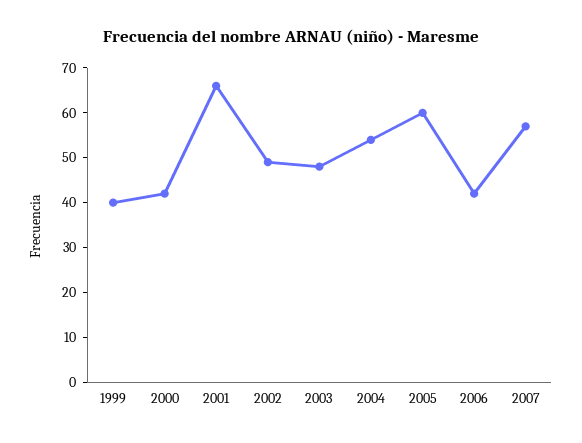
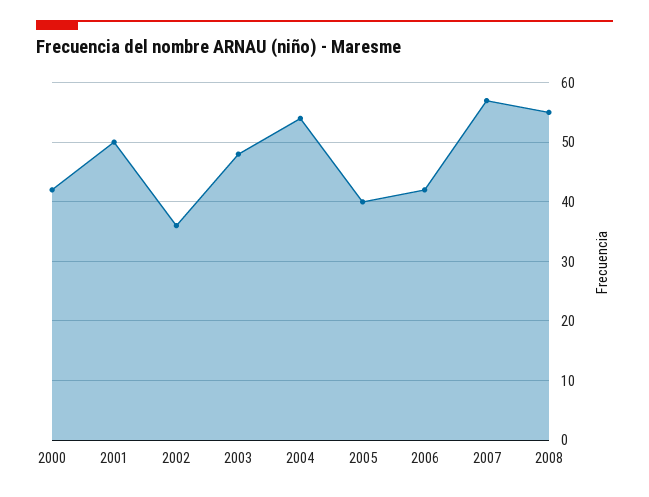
1999: 40 -> none
2001: 65 -> 50
2002: 50 -> 35
2005: 60 -> 40
2008: none -> 55

